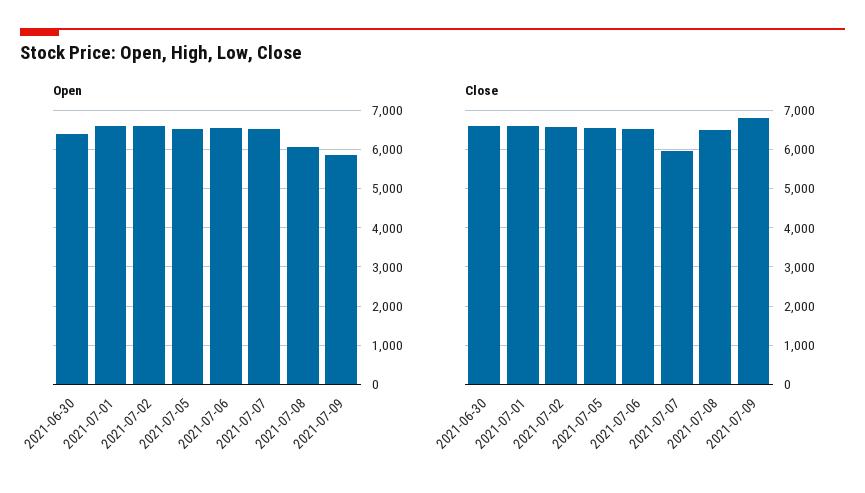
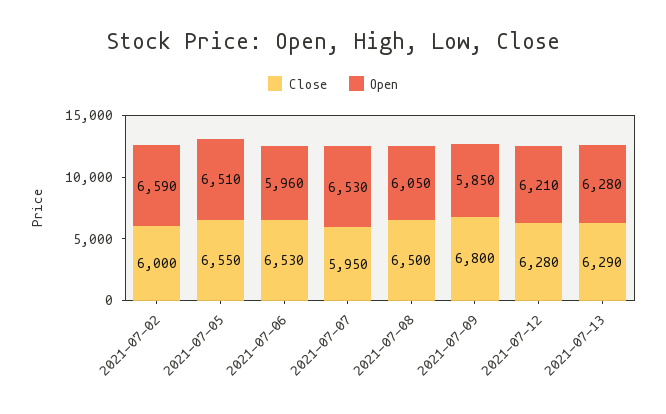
Open, 2021-06-30: 6400 -> none
Open, 2021-07-01: 6600 -> none
Open, 2021-07-06: 6600 -> 5960
Close, 2021-06-30: 6600 -> none
Close, 2021-07-01: 6600 -> none
Close, 2021-07-02: 6600 -> 6000
Close, 2021-07-12: none -> 6280
Open, 2021-07-12: none -> 6210
Close, 2021-07-13: none -> 6290
Open, 2021-07-13: none -> 6280

